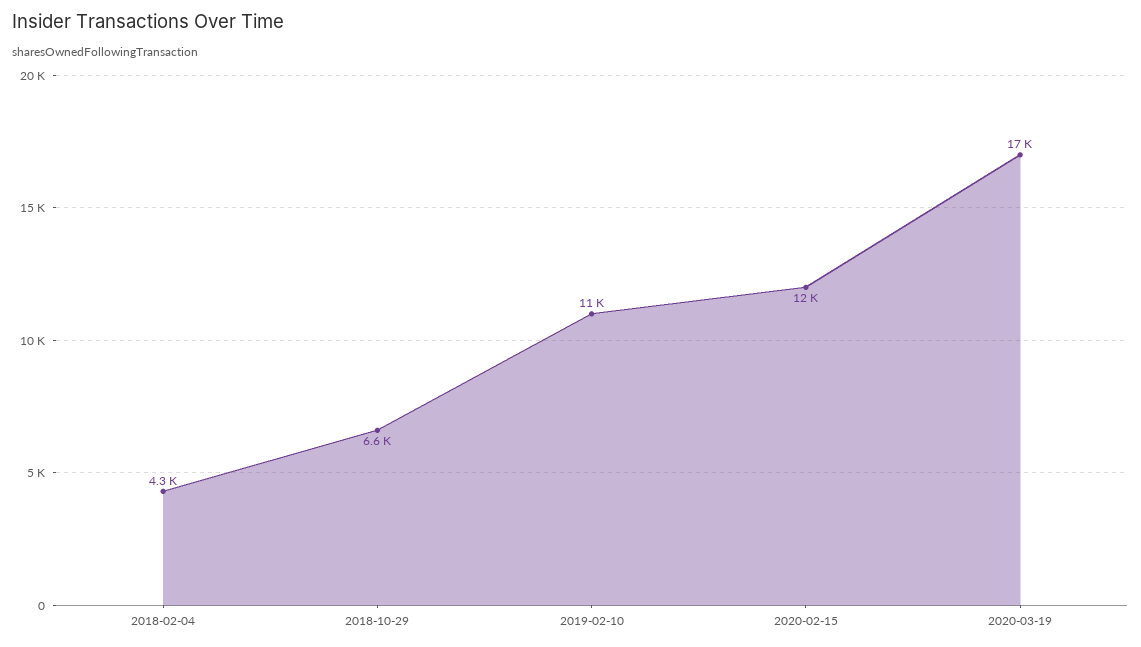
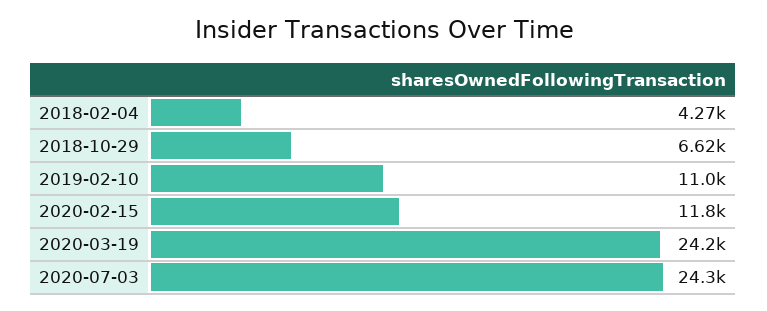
2020-03-19: 17000 -> 24200
2020-07-03: none -> 24300

